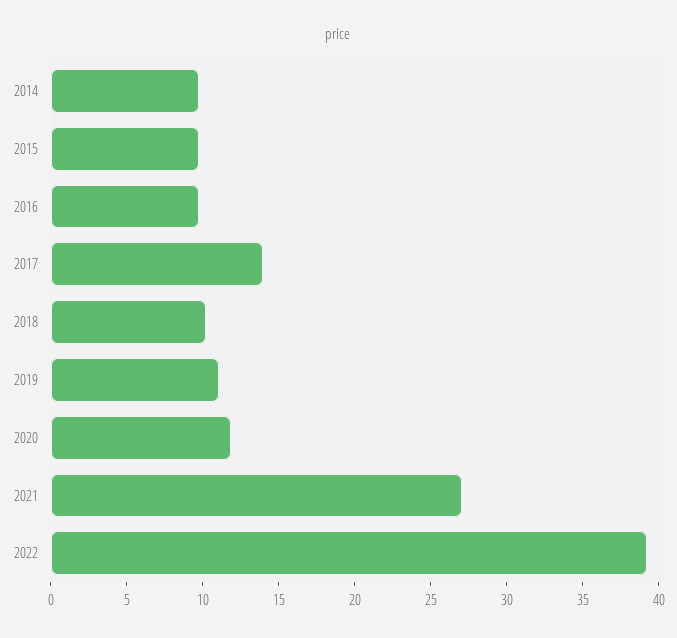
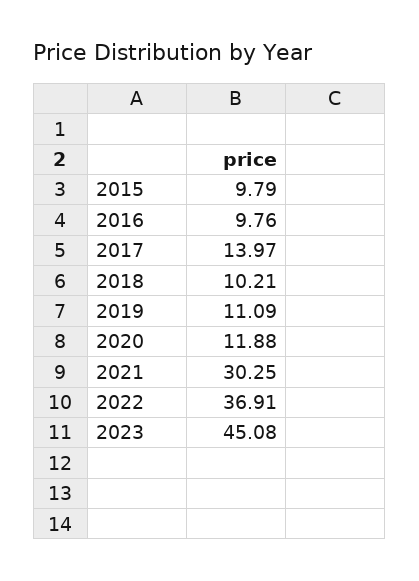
2014: 10 -> none
2021: 27 -> 30.25
2022: 39 -> 36.91
2023: none -> 45.08

